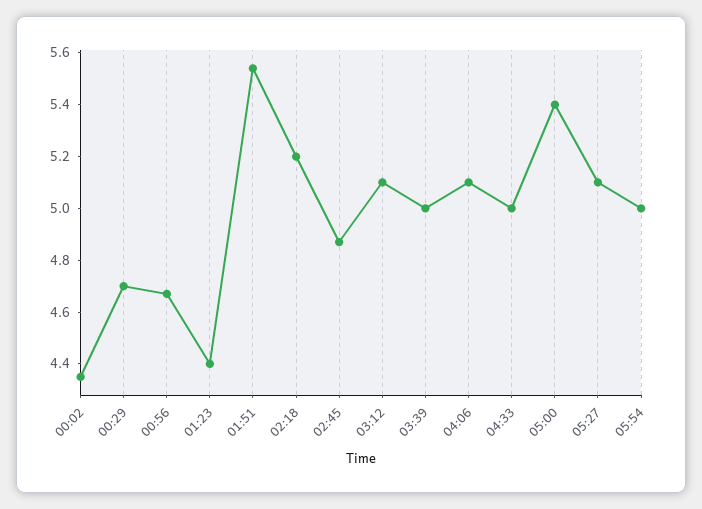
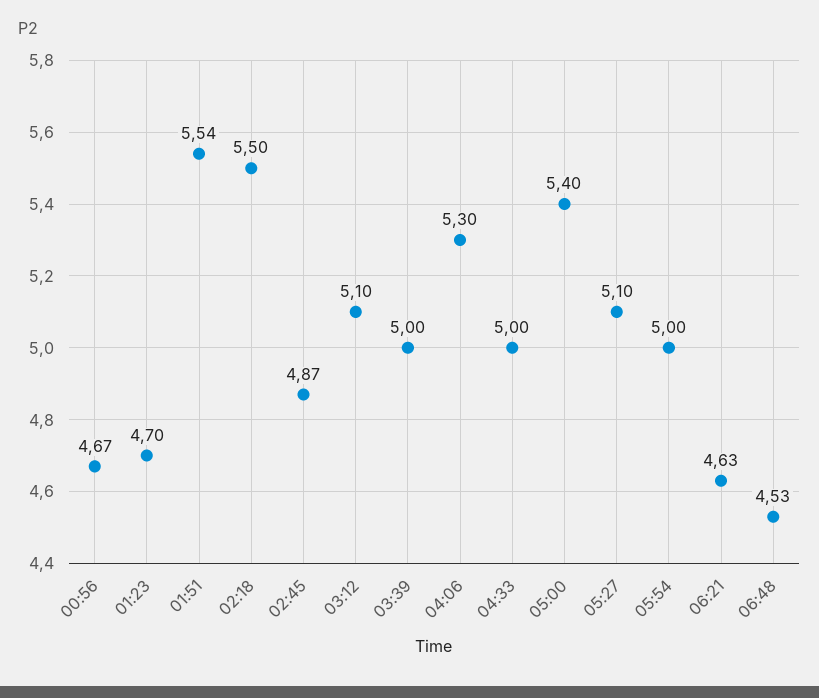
00:02: 4.35 -> none
00:29: 4.7 -> none
01:23: 4.4 -> 4.7
02:18: 5.2 -> 5.5
04:06: 5.1 -> 5.3
06:21: none -> 4.63
06:48: none -> 4.53

